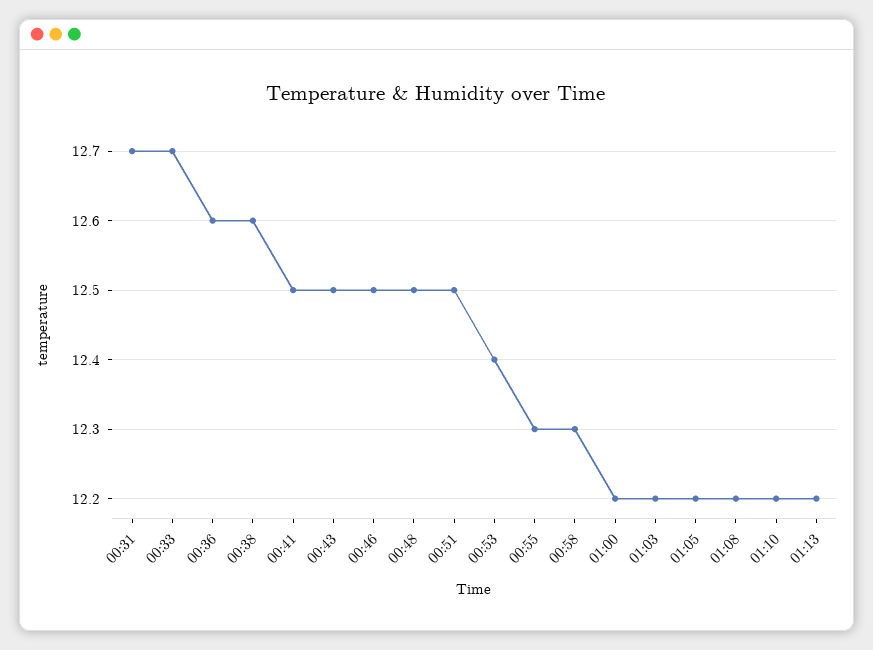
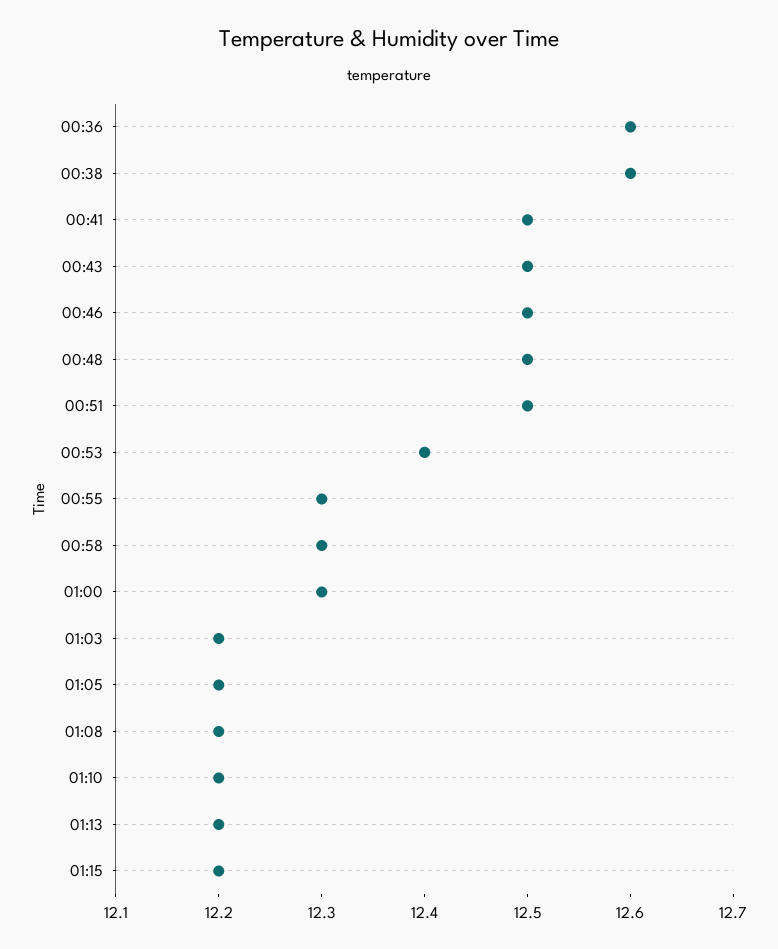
00:31: 12.7 -> none
00:33: 12.7 -> none
01:00: 12.2 -> 12.3
01:15: none -> 12.2

